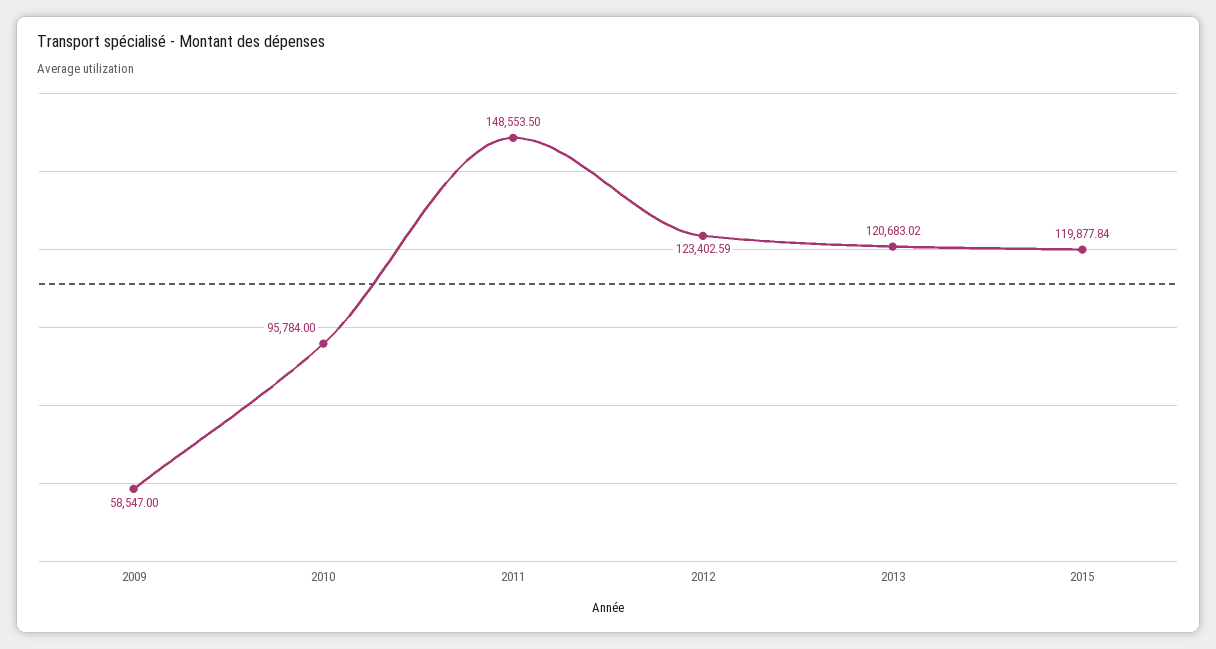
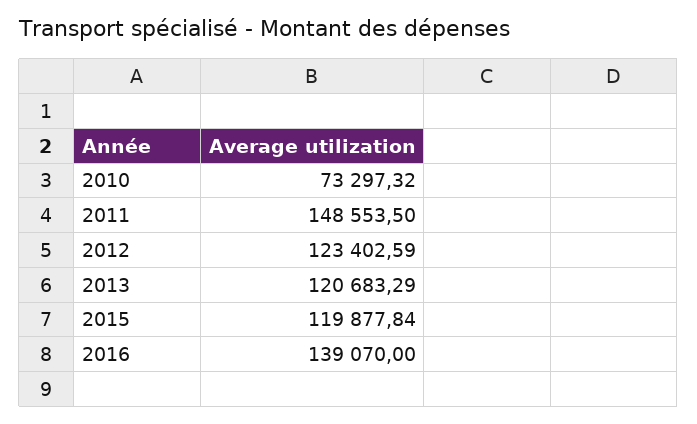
2009: 58547 -> none
2010: 95784 -> 73297.32
2013: 120683.02 -> 120683.29
2016: none -> 139070

